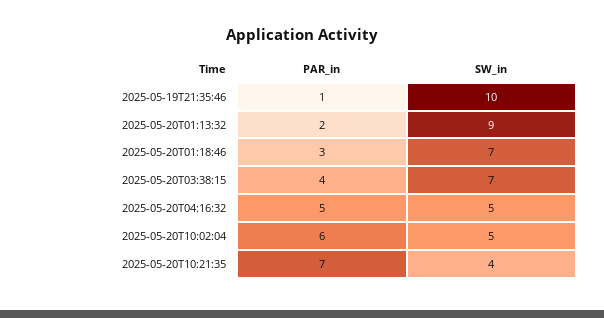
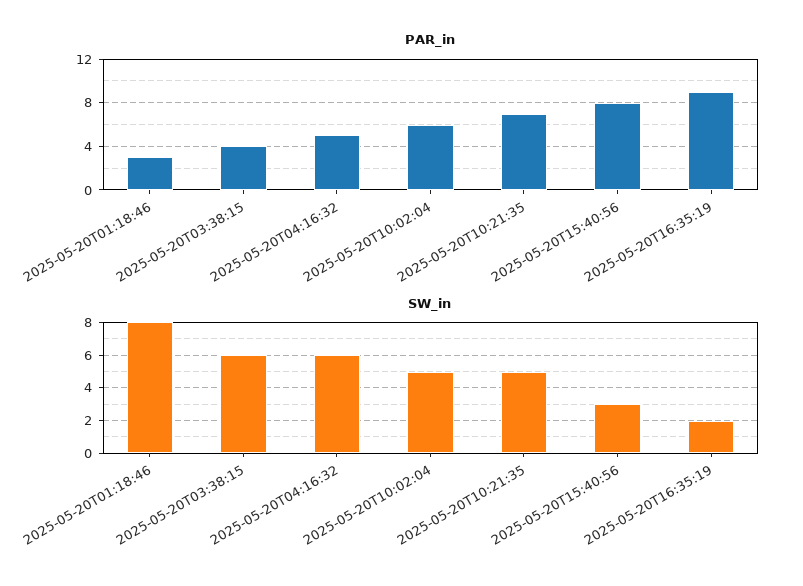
PAR_in, 2025-05-19T21:35:46: 1 -> none
SW_in, 2025-05-19T21:35:46: 10 -> none
PAR_in, 2025-05-20T01:13:32: 2 -> none
SW_in, 2025-05-20T01:13:32: 9 -> none
SW_in, 2025-05-20T01:18:46: 7 -> 8
SW_in, 2025-05-20T03:38:15: 7 -> 6
SW_in, 2025-05-20T04:16:32: 5 -> 6
SW_in, 2025-05-20T10:21:35: 4 -> 5
PAR_in, 2025-05-20T15:40:56: none -> 8
PAR_in, 2025-05-20T16:35:19: none -> 9
SW_in, 2025-05-20T15:40:56: none -> 3
SW_in, 2025-05-20T16:35:19: none -> 2

